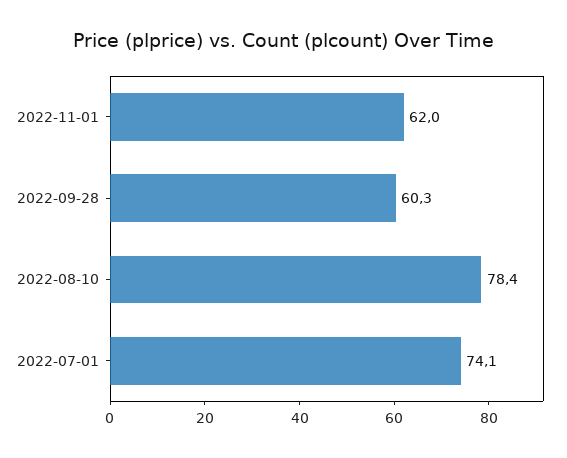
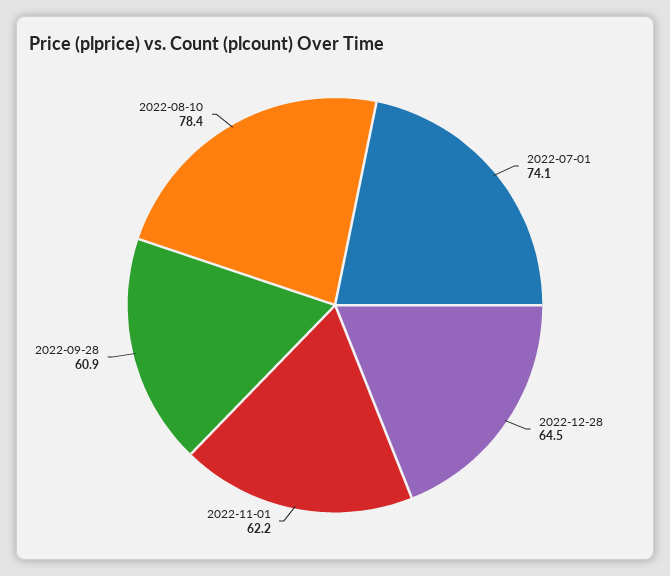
2022-11-01: 62 -> 62.2
2022-09-28: 60.3 -> 60.9
2022-12-28: none -> 64.5

